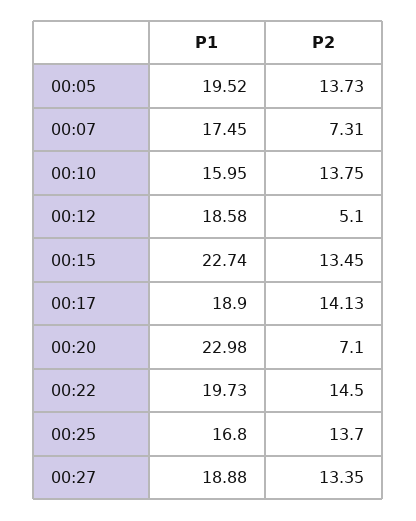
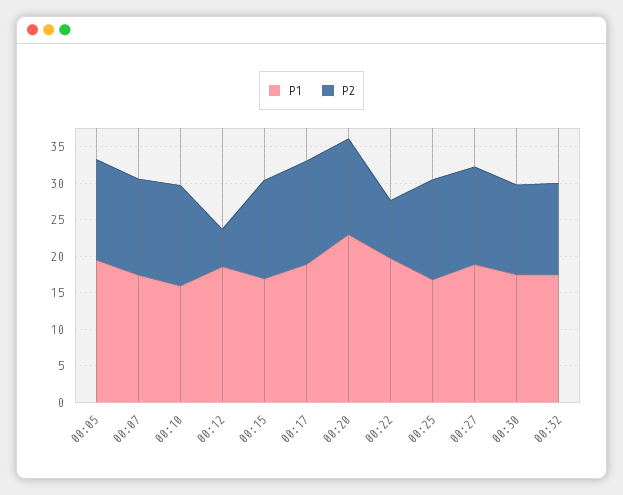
P2, 00:07: 7.31 -> 12.5
P1, 00:15: 22.74 -> 17.5
P2, 00:20: 7.1 -> 12.5
P2, 00:22: 14.5 -> 7.5
P1, 00:30: none -> 17.5
P2, 00:30: none -> 12.5
P1, 00:32: none -> 17.5
P2, 00:32: none -> 12.5

